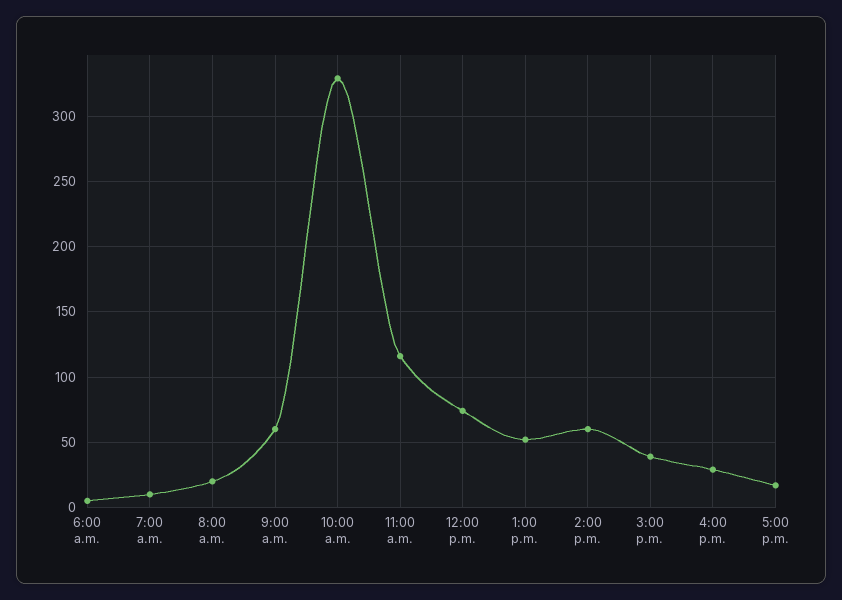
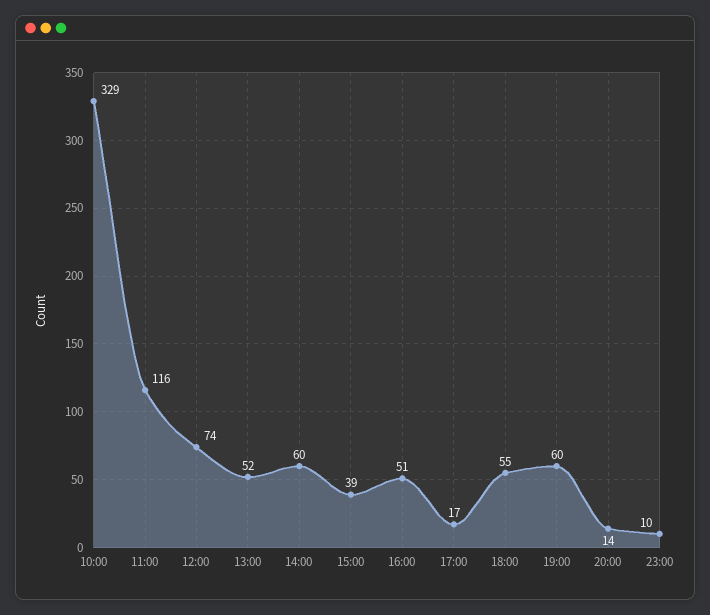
6:00 a.m.: 5 -> none
7:00 a.m.: 10 -> none
8:00 a.m.: 20 -> none
9:00 a.m.: 60 -> none
4:00 p.m.: 30 -> 51
18:00: none -> 55
19:00: none -> 60
20:00: none -> 14
23:00: none -> 10

